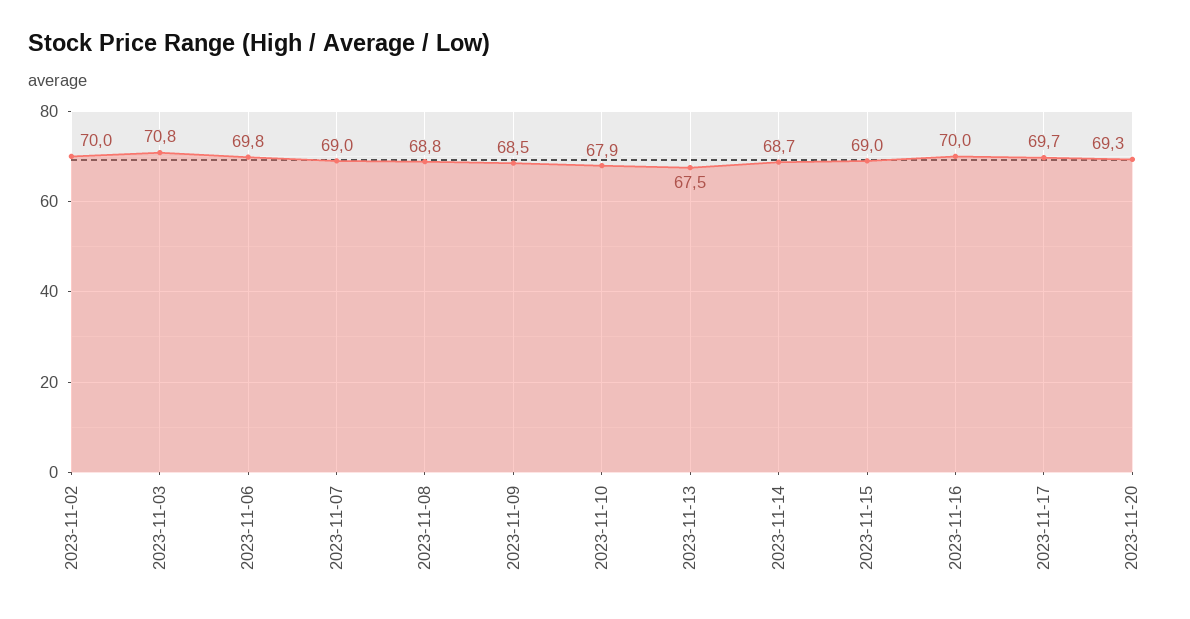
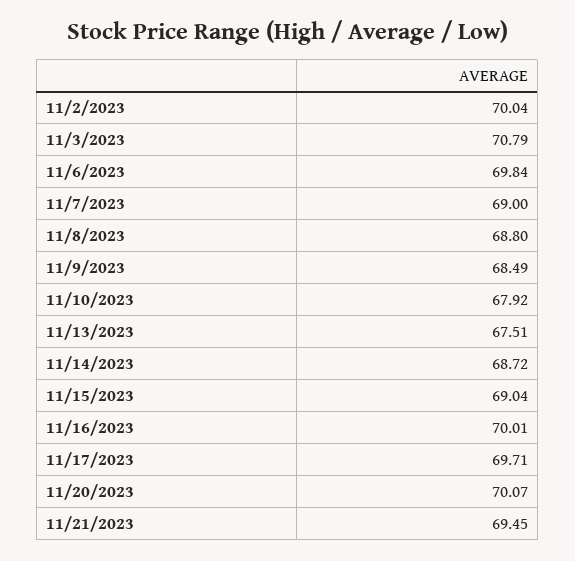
2023-11-20: 69.3 -> 70.07
11/21/2023: none -> 69.45

